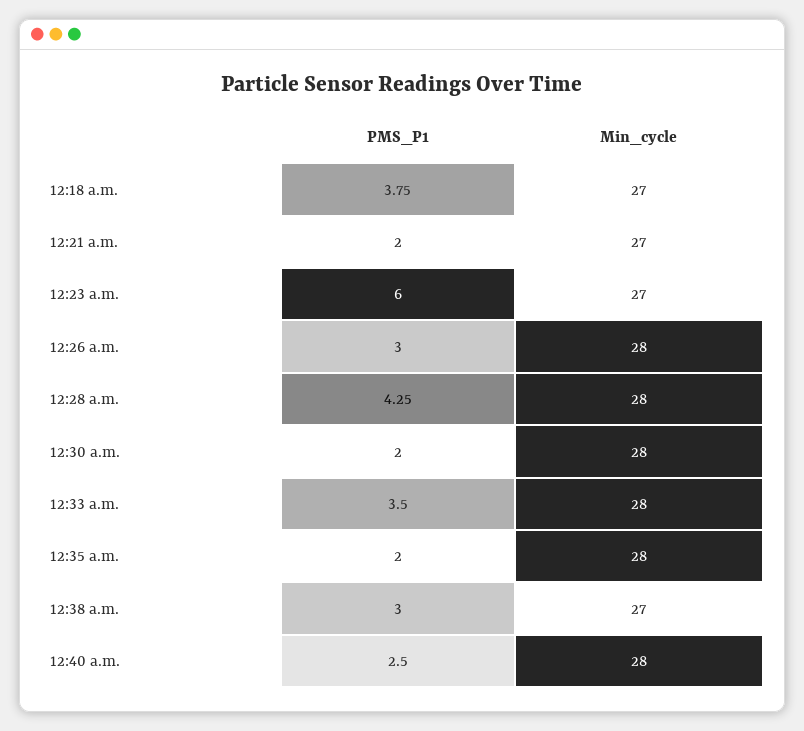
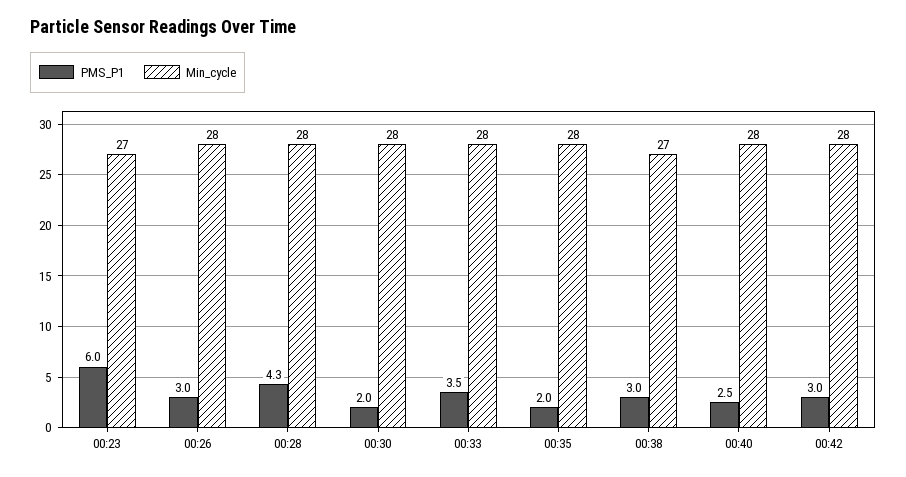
PMS_P1, 12:18 a.m.: 3.75 -> none
Min_cycle, 12:18 a.m.: 27 -> none
PMS_P1, 12:21 a.m.: 2 -> none
Min_cycle, 12:21 a.m.: 27 -> none
PMS_P1, 00:42: none -> 3
Min_cycle, 00:42: none -> 28

